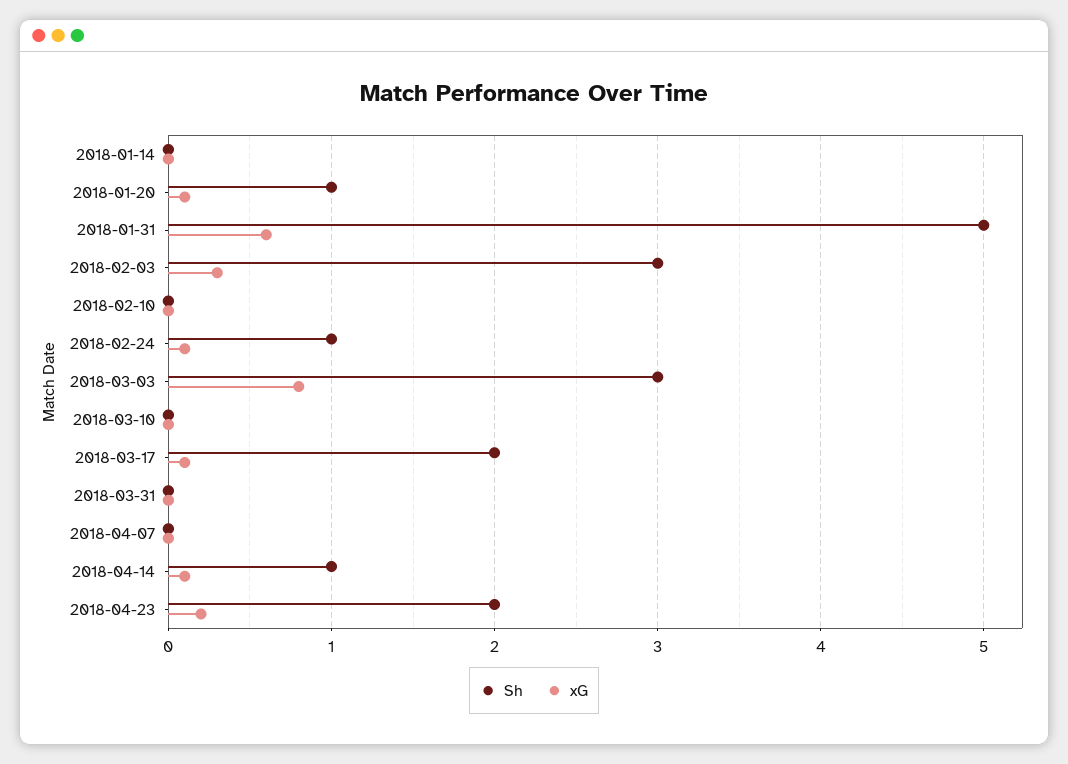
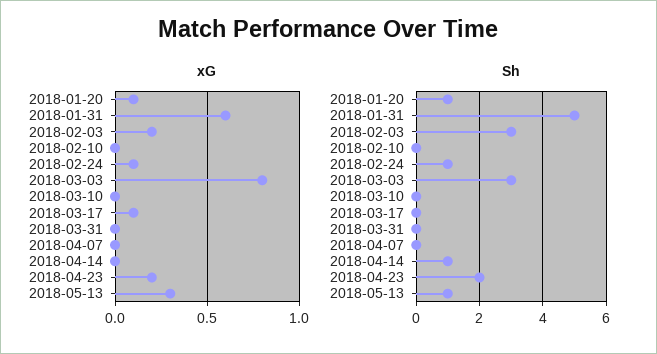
Sh, 2018-01-14: 0 -> none
xG, 2018-01-14: 0 -> none
xG, 2018-02-03: 0.3 -> 0.2
Sh, 2018-03-17: 2 -> 0
xG, 2018-04-14: 0.1 -> 0
xG, 2018-05-13: none -> 0.3
Sh, 2018-05-13: none -> 1

